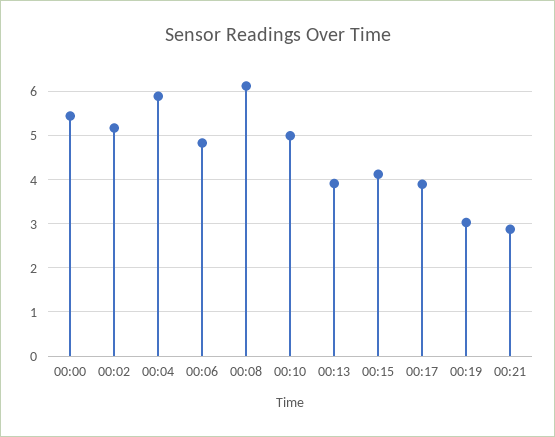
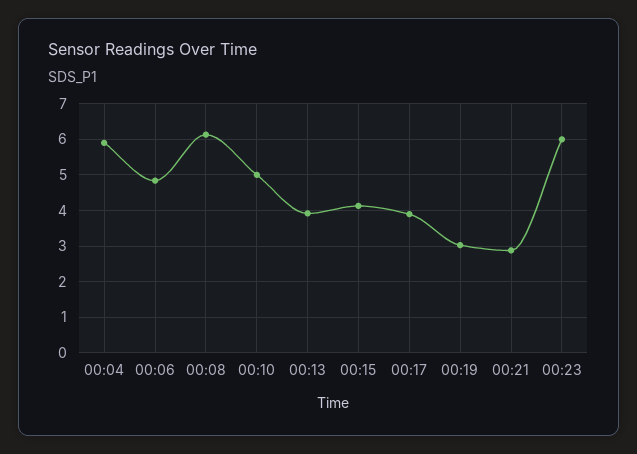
00:00: 5.4 -> none
00:02: 5.2 -> none
00:23: none -> 6

